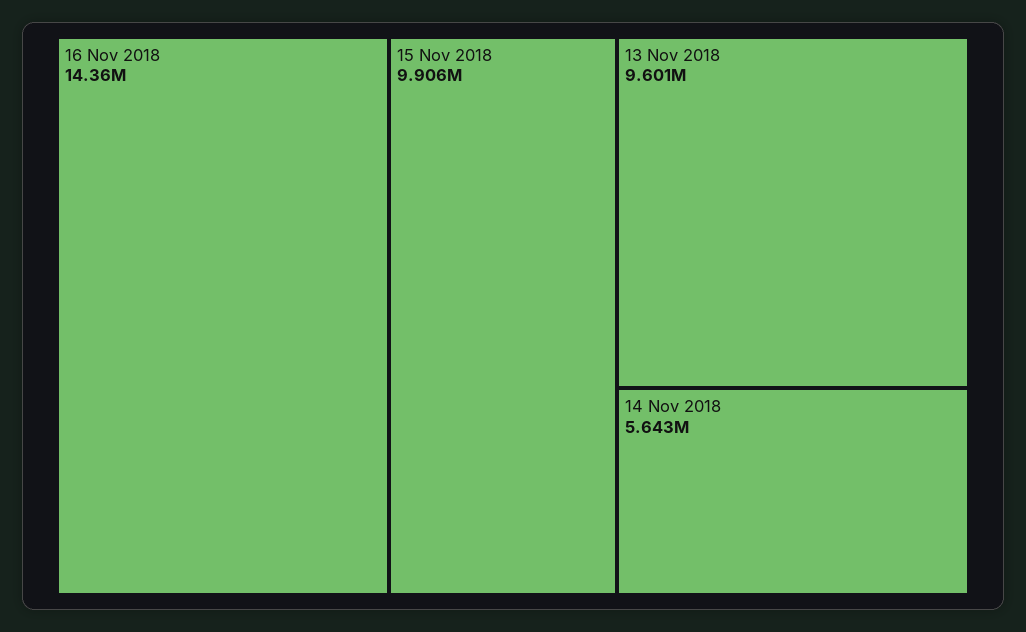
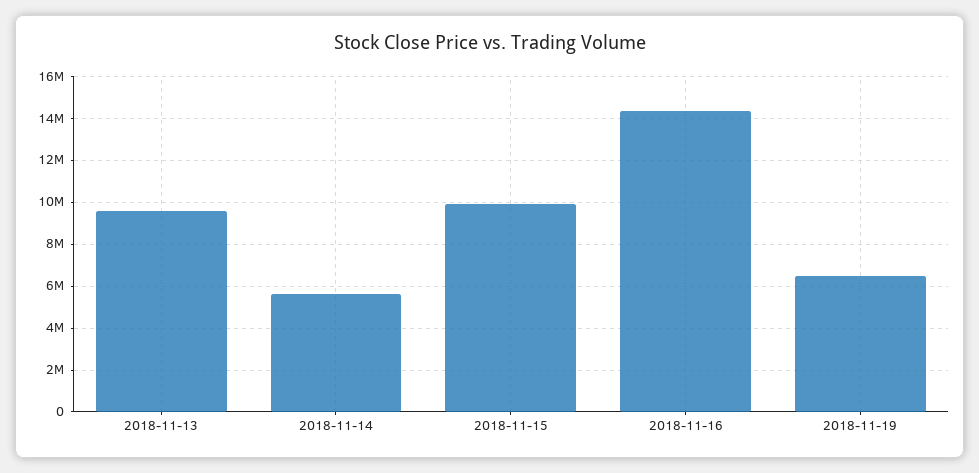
2018-11-19: none -> 6500000

